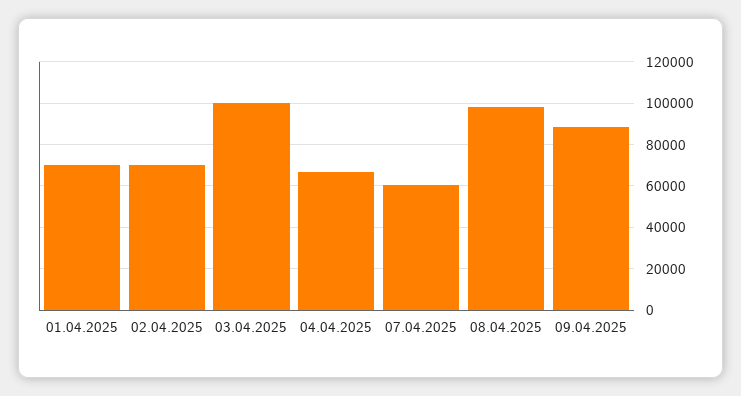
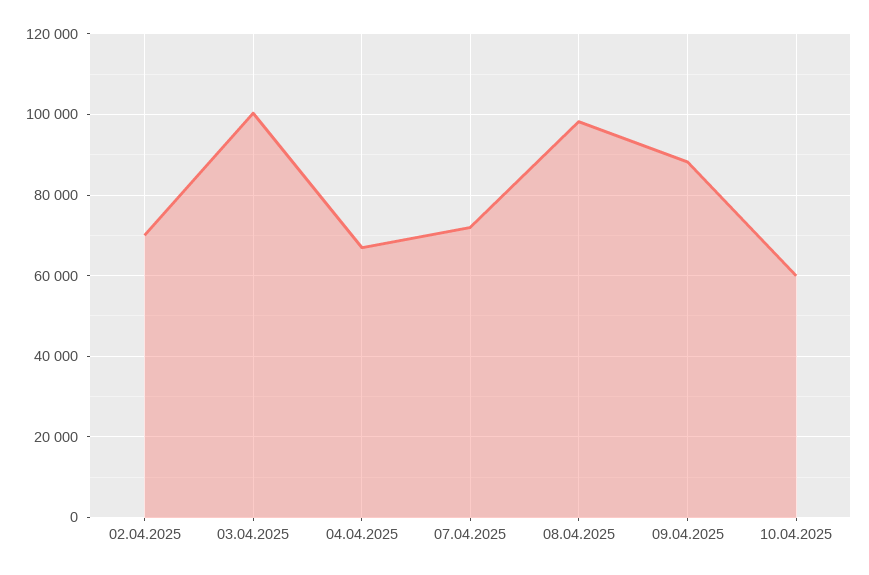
01.04.2025: 70000 -> none
07.04.2025: 60000 -> 72000
10.04.2025: none -> 60000

